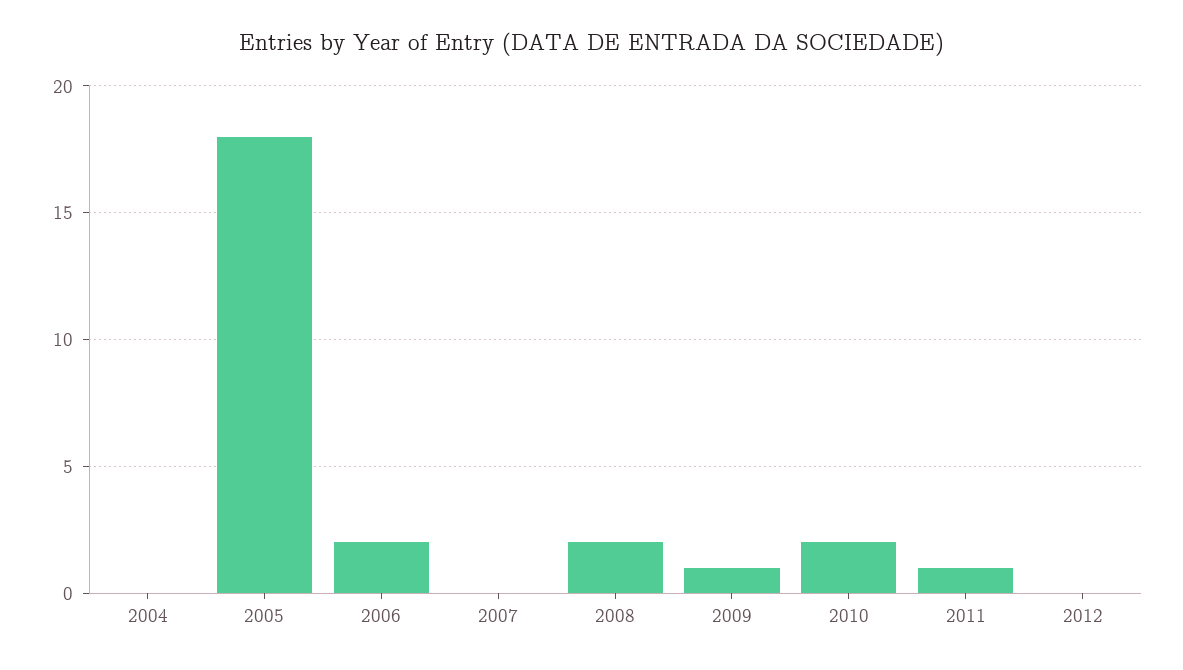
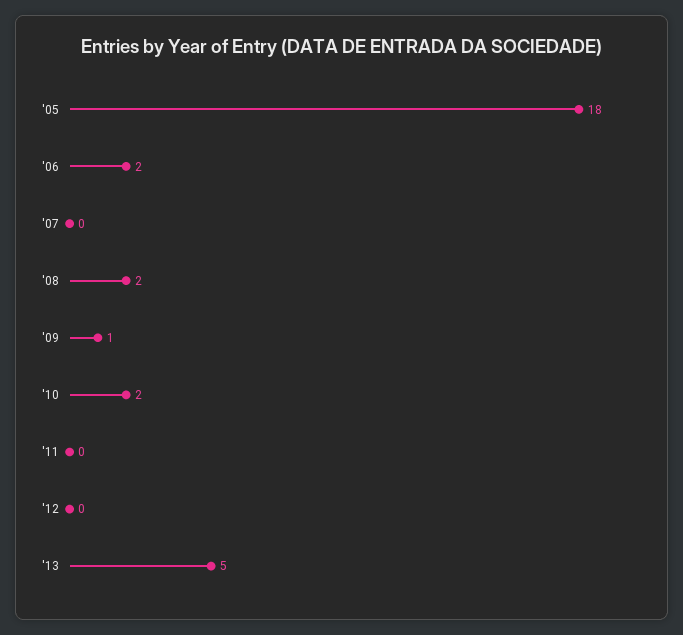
2004: 0 -> none
2011: 1 -> 0
'13: none -> 5

